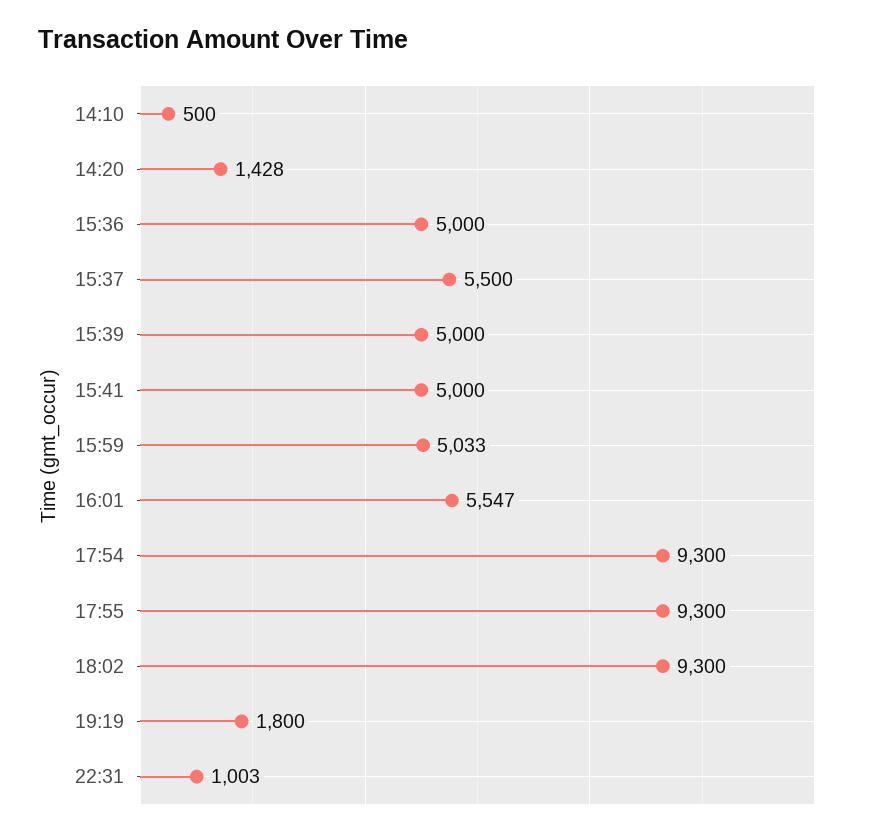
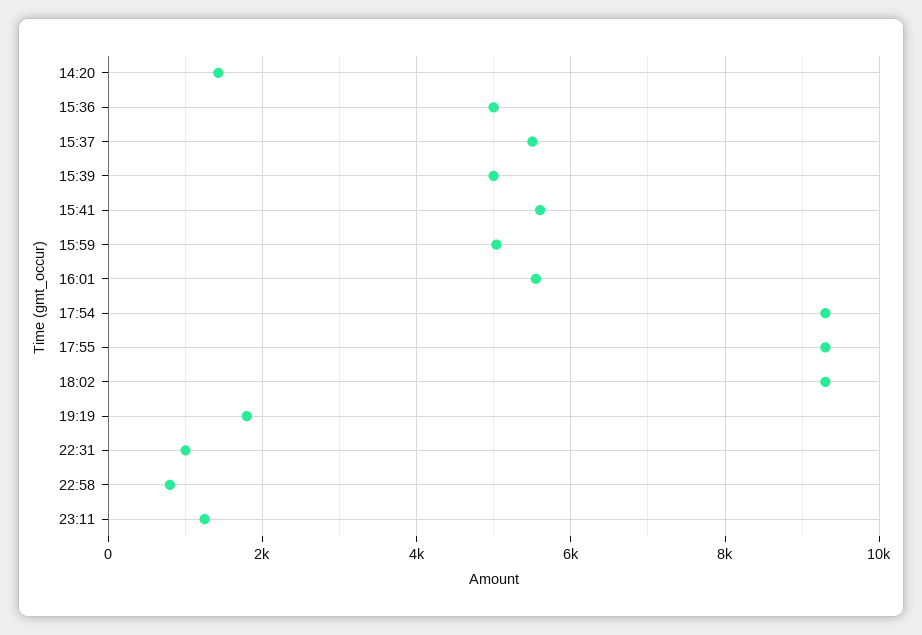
14:10: 500 -> none
15:41: 5000 -> 5600
22:58: none -> 800
23:11: none -> 1200

